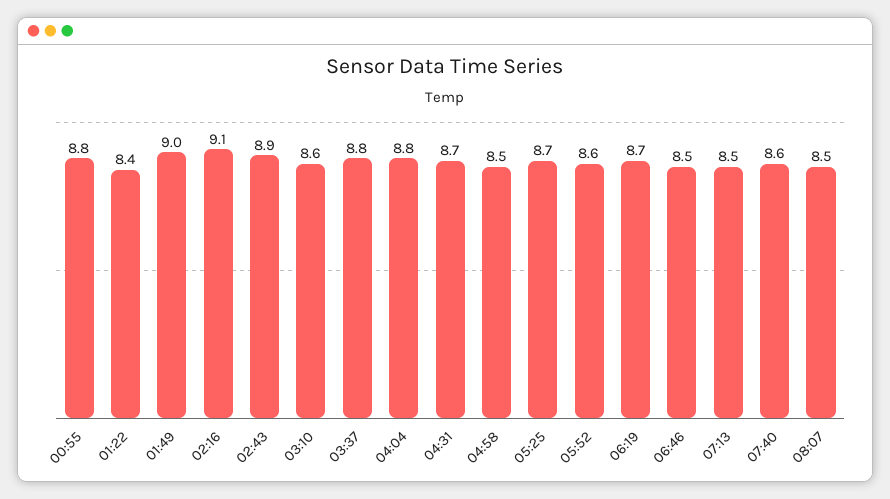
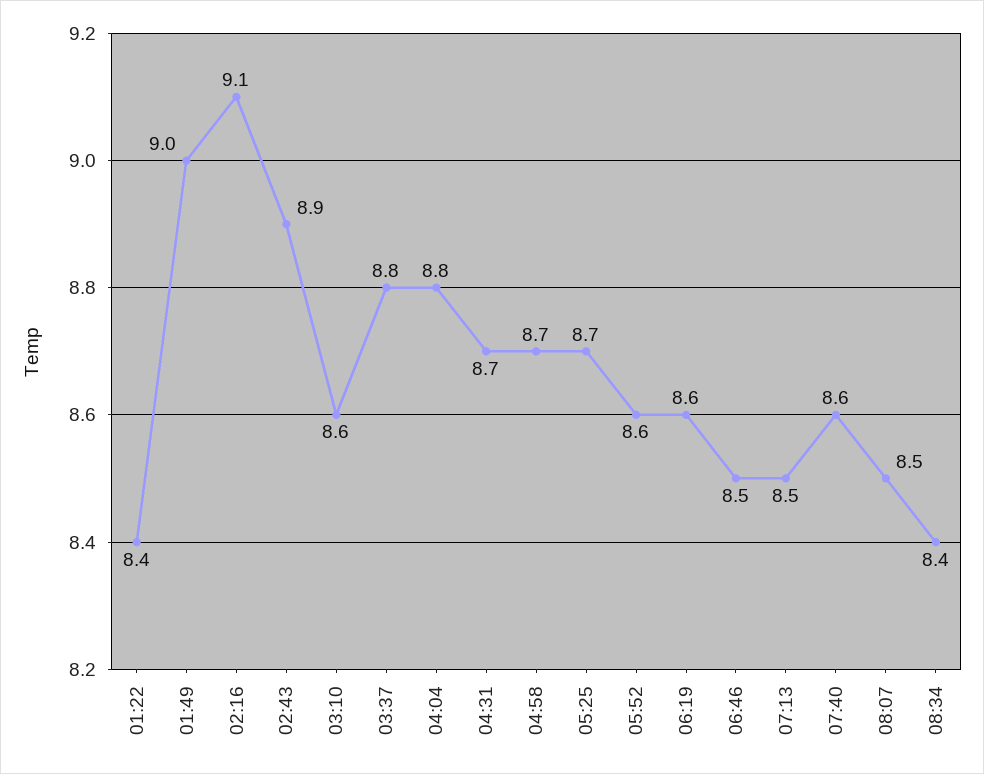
00:55: 8.8 -> none
04:58: 8.5 -> 8.7
06:19: 8.7 -> 8.6
08:34: none -> 8.4

